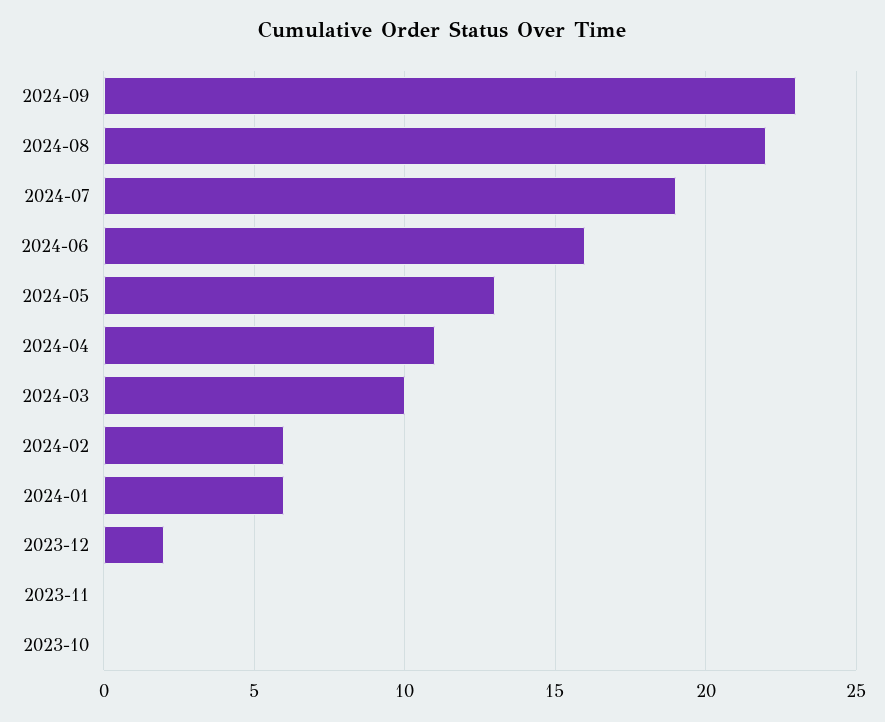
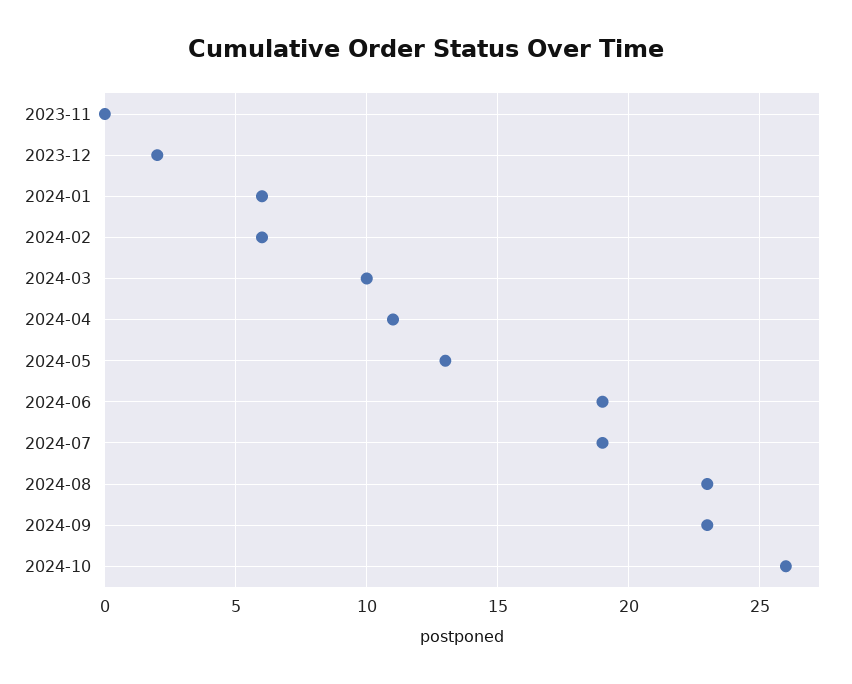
2024-08: 22 -> 23
2024-06: 16 -> 19
2023-10: 0 -> none
2024-10: none -> 26

